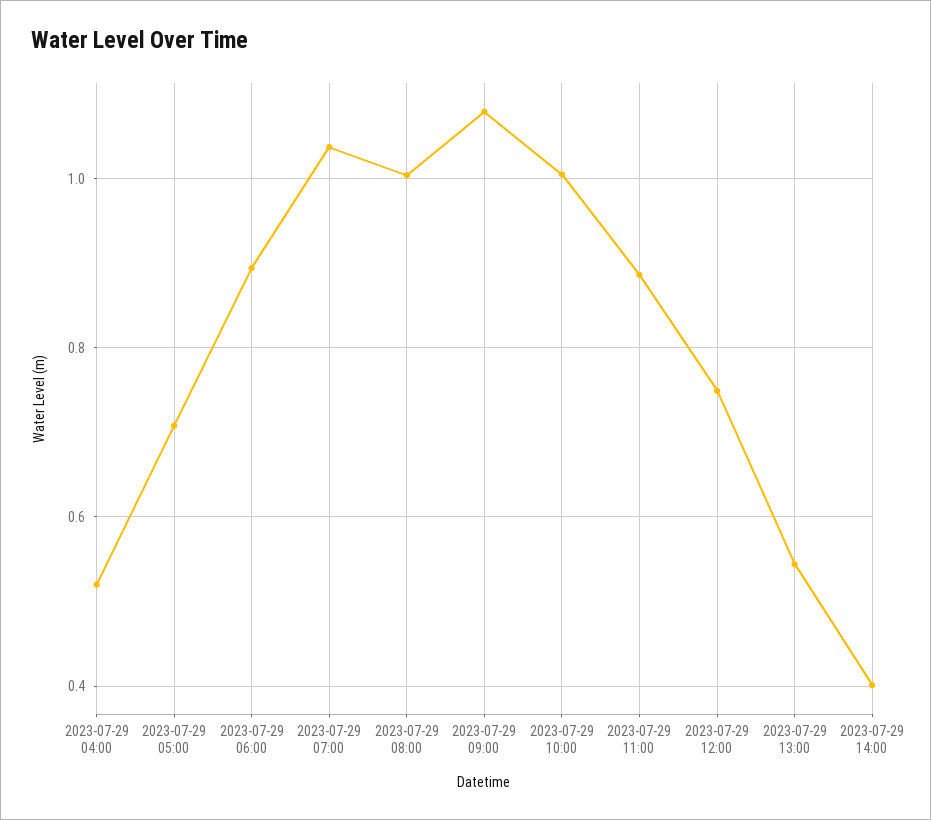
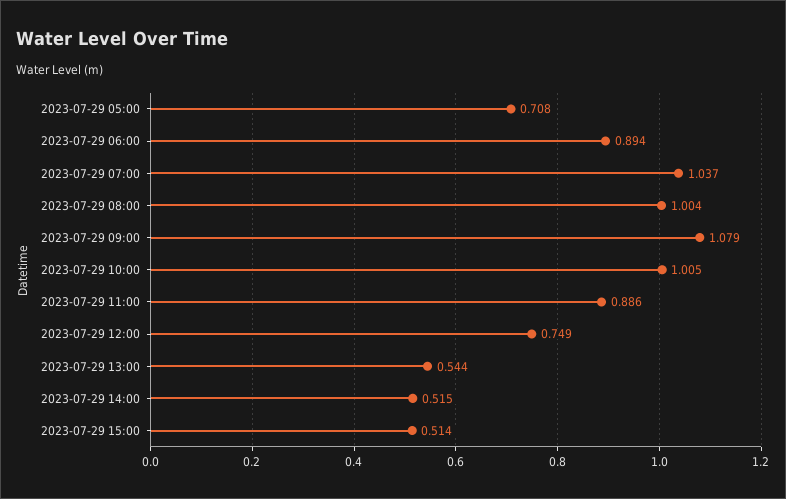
2023-07-29 04:00: 0.52 -> none
2023-07-29 14:00: 0.4 -> 0.515
2023-07-29 15:00: none -> 0.514

